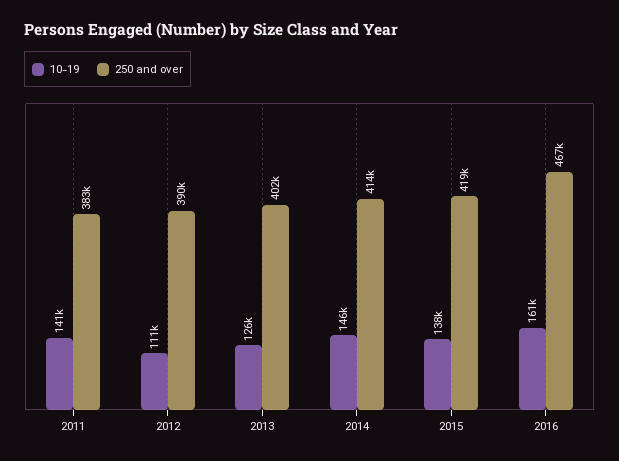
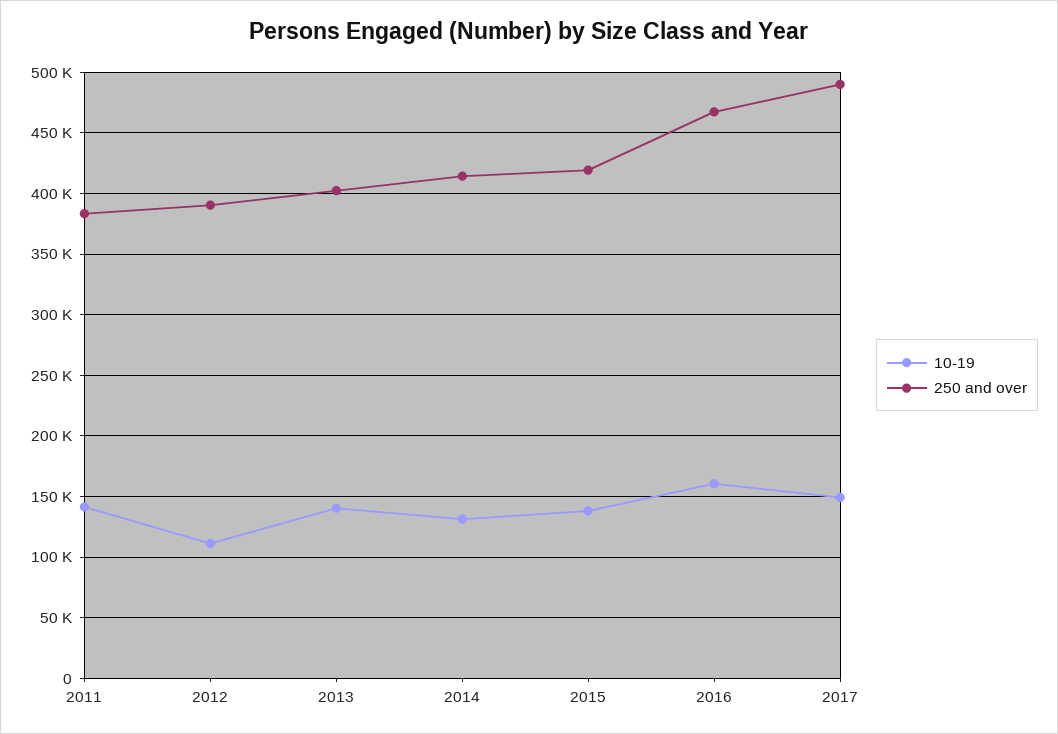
10-19, 2013: 126000 -> 140000
10-19, 2014: 146000 -> 130000
10-19, 2017: none -> 150000
250 and over, 2017: none -> 490000

